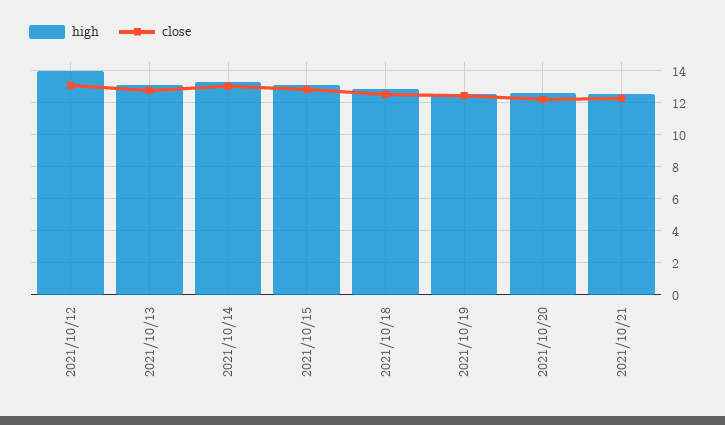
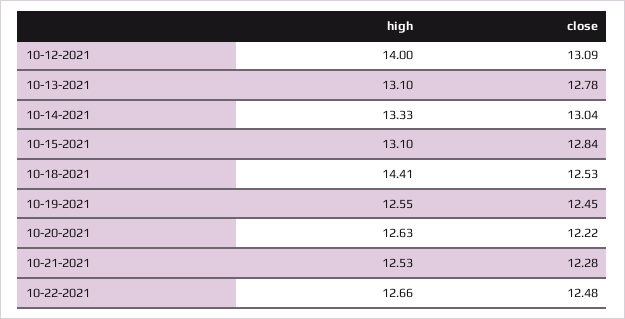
high, 2021/10/18: 13 -> 14.41
high, 10-22-2021: none -> 12.66
close, 10-22-2021: none -> 12.48

